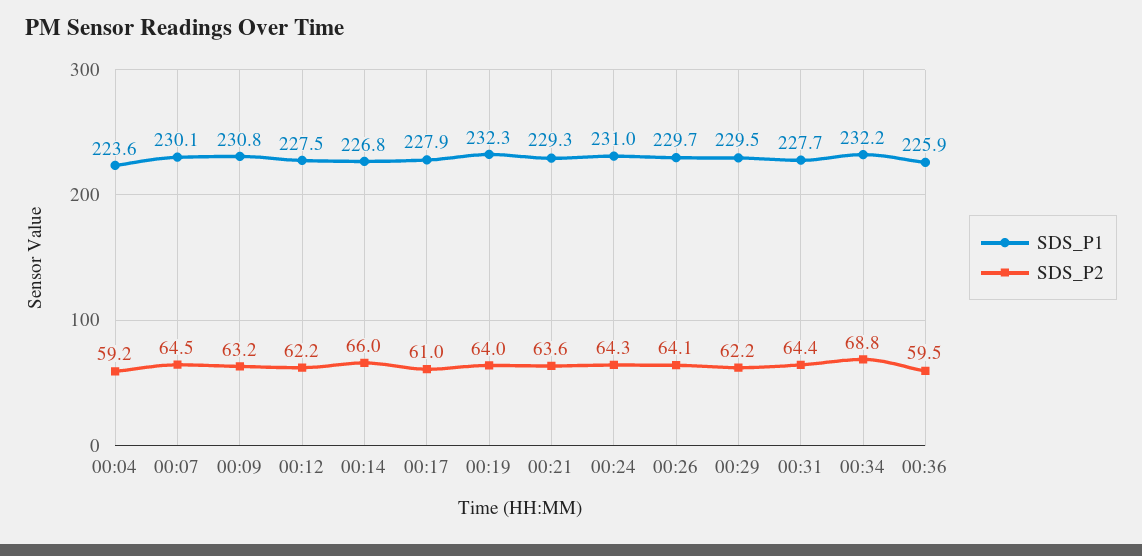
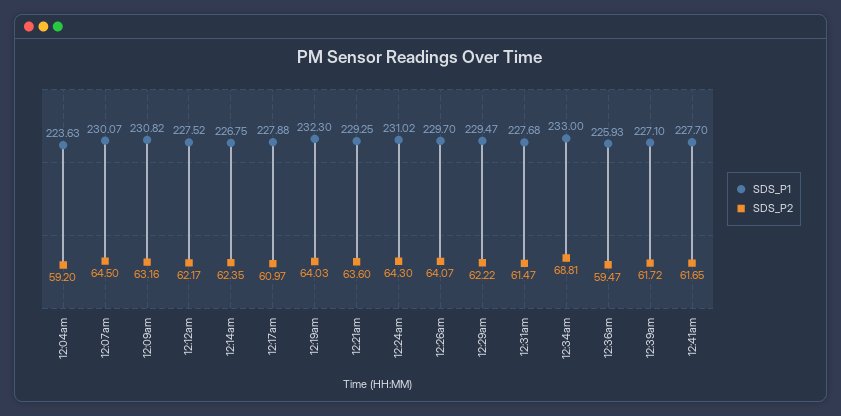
SDS_P2, 00:14: 66 -> 62.35
SDS_P2, 00:31: 64.4 -> 61.47
SDS_P1, 00:34: 232.2 -> 233
SDS_P1, 12:39am: none -> 227.1
SDS_P2, 12:39am: none -> 61.72
SDS_P1, 12:41am: none -> 227.7
SDS_P2, 12:41am: none -> 61.65

